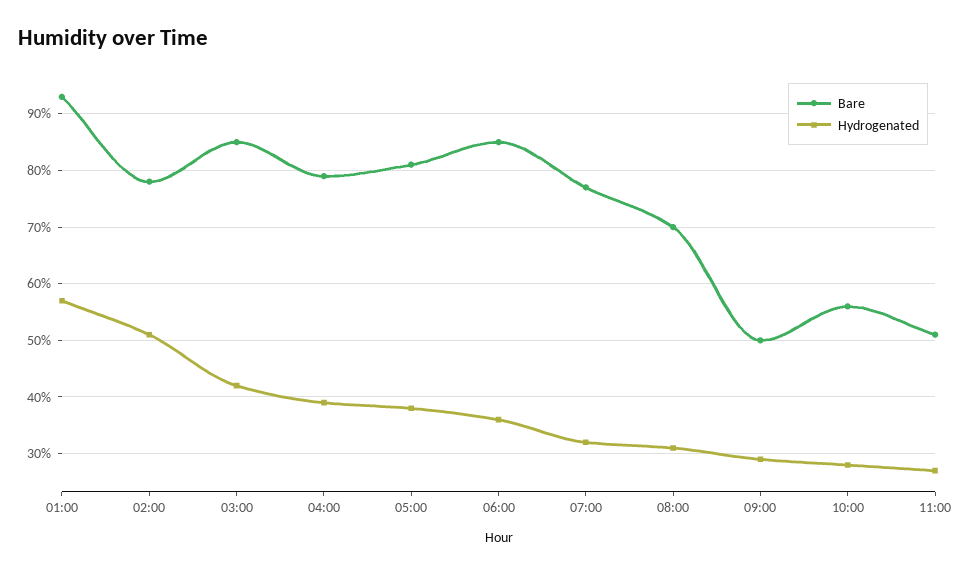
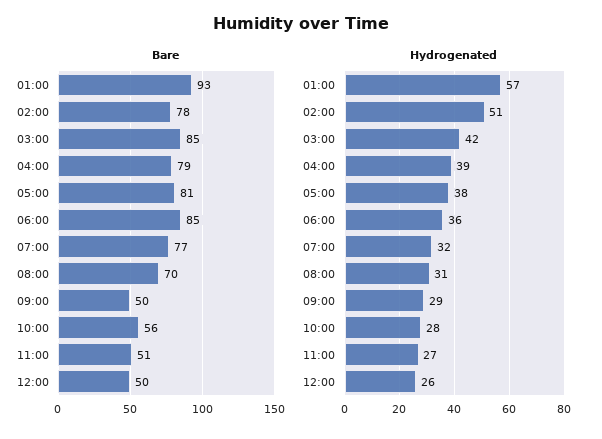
Bare, 12:00: none -> 50
Hydrogenated, 12:00: none -> 26

